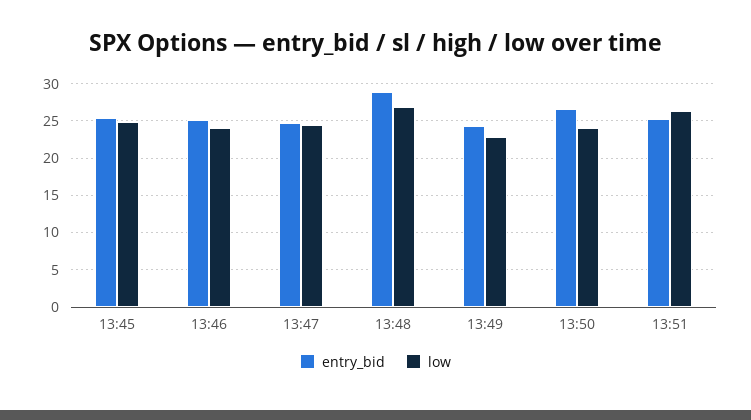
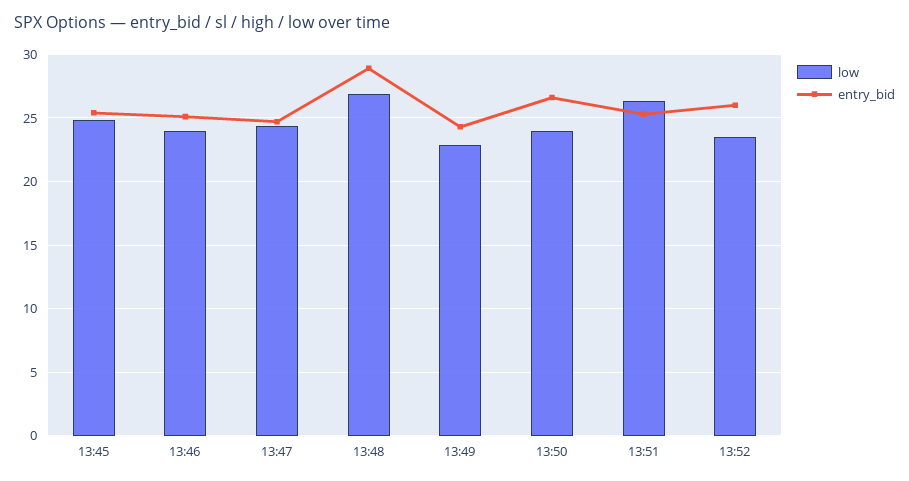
low, 13:52: none -> 23.5
entry_bid, 13:52: none -> 26

